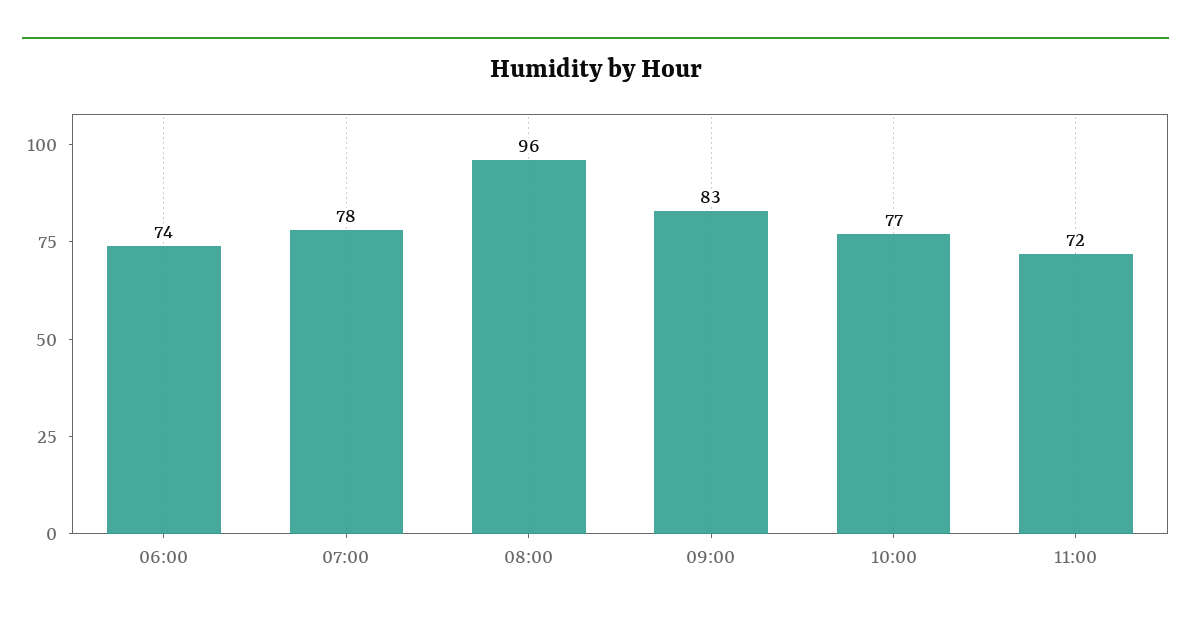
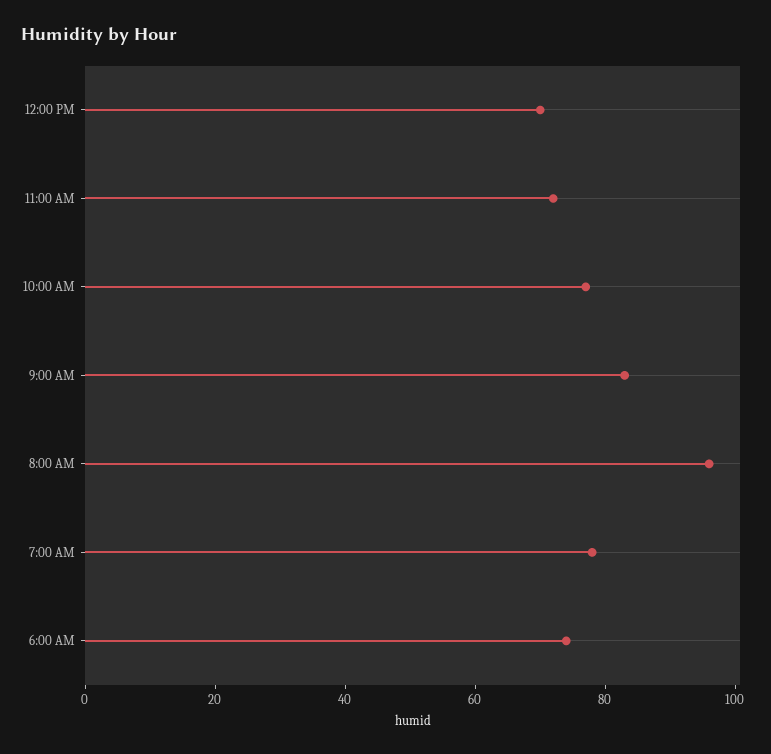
12:00 PM: none -> 70

